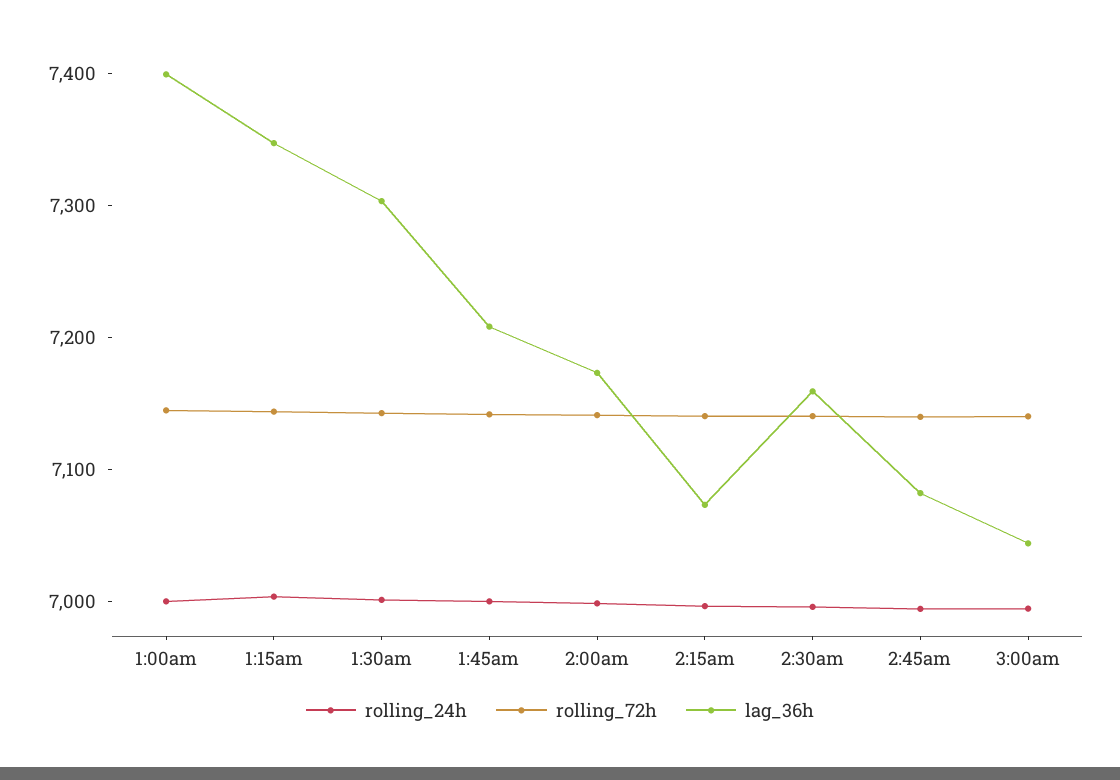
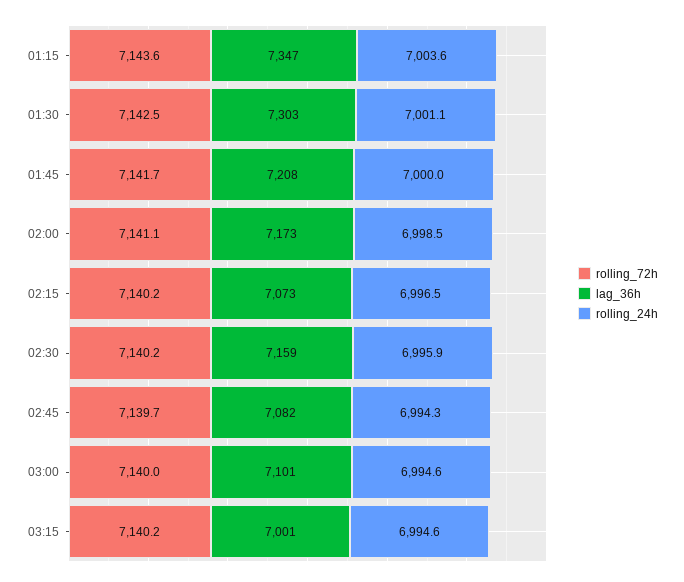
rolling_24h, 1:00am: 7000 -> none
rolling_72h, 1:00am: 7140 -> none
lag_36h, 1:00am: 7400 -> none
lag_36h, 3:00am: 7040 -> 7101
rolling_72h, 03:15: none -> 7140.2
lag_36h, 03:15: none -> 7001
rolling_24h, 03:15: none -> 6994.6

